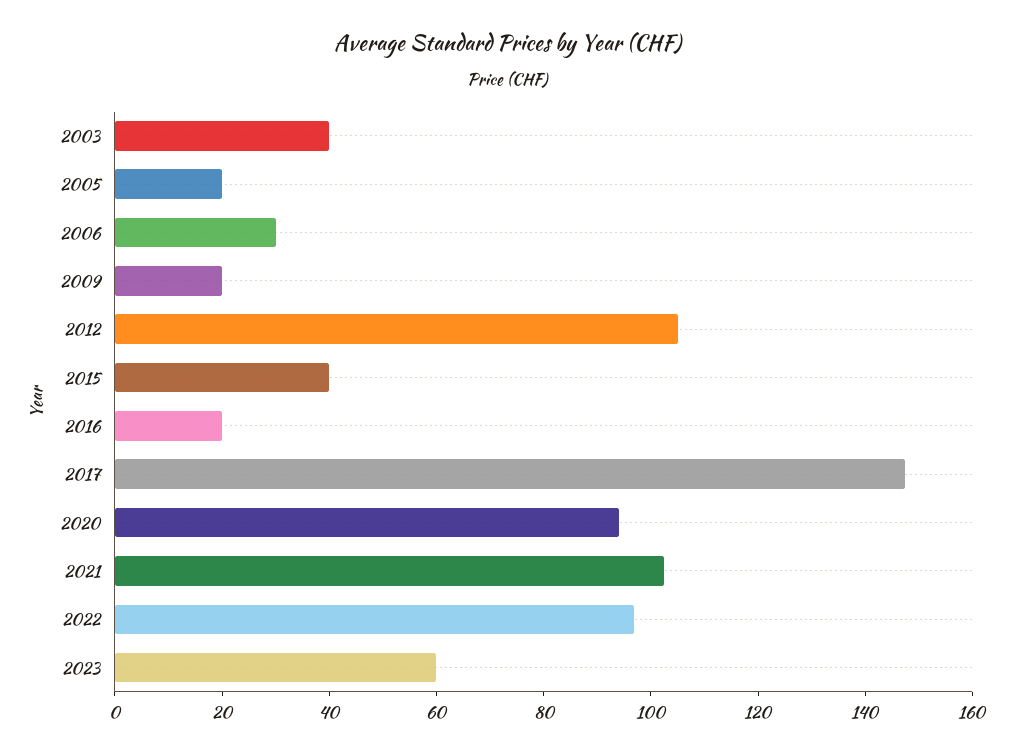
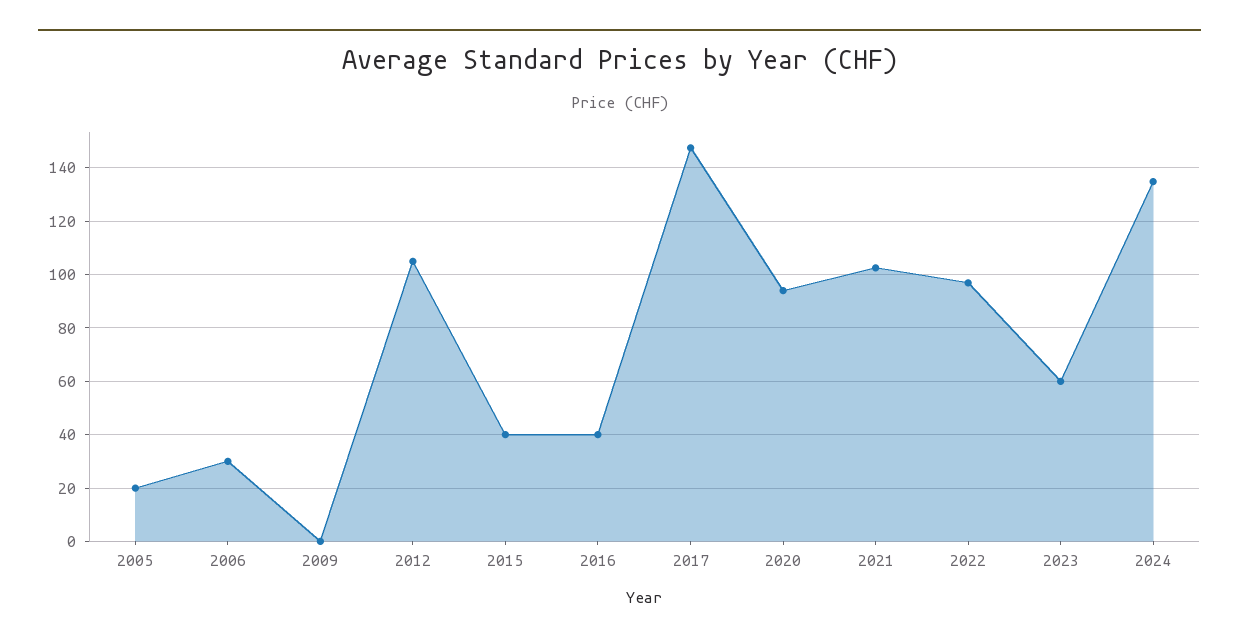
2003: 40 -> none
2009: 20 -> 0
2016: 20 -> 40
2024: none -> 135

